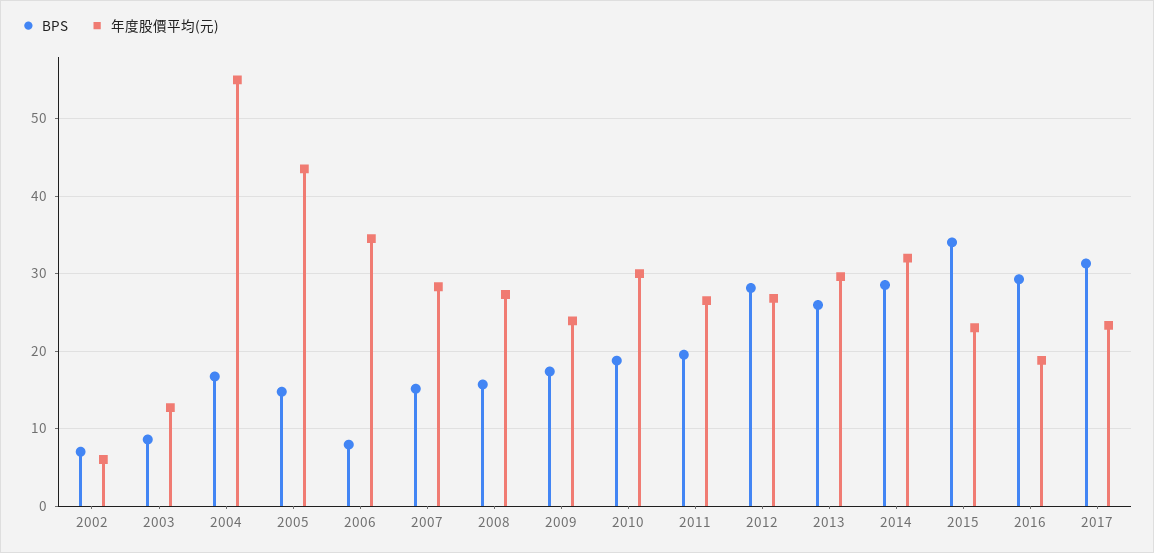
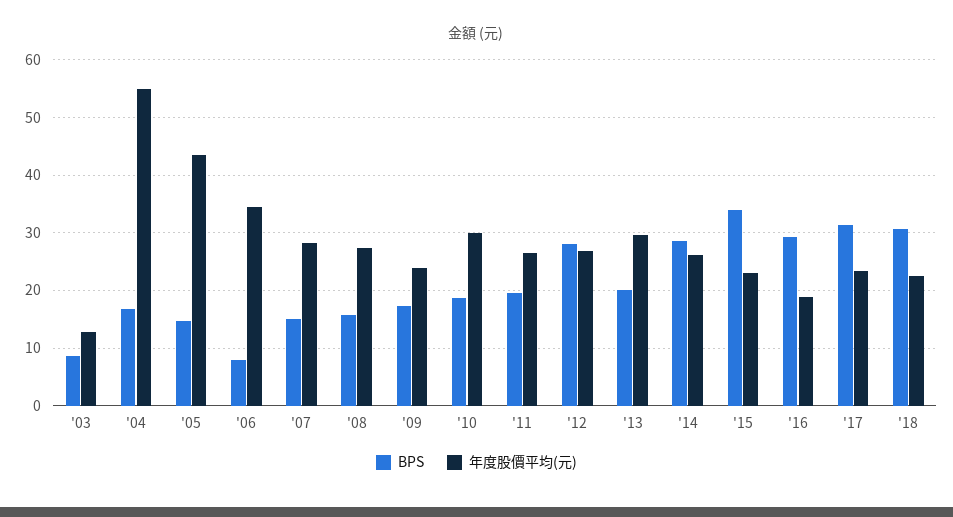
BPS, 2002: 7 -> none
年度股價平均(元), 2002: 6 -> none
BPS, 2013: 26 -> 20
年度股價平均(元), 2014: 32 -> 26
BPS, '18: none -> 30
年度股價平均(元), '18: none -> 22

